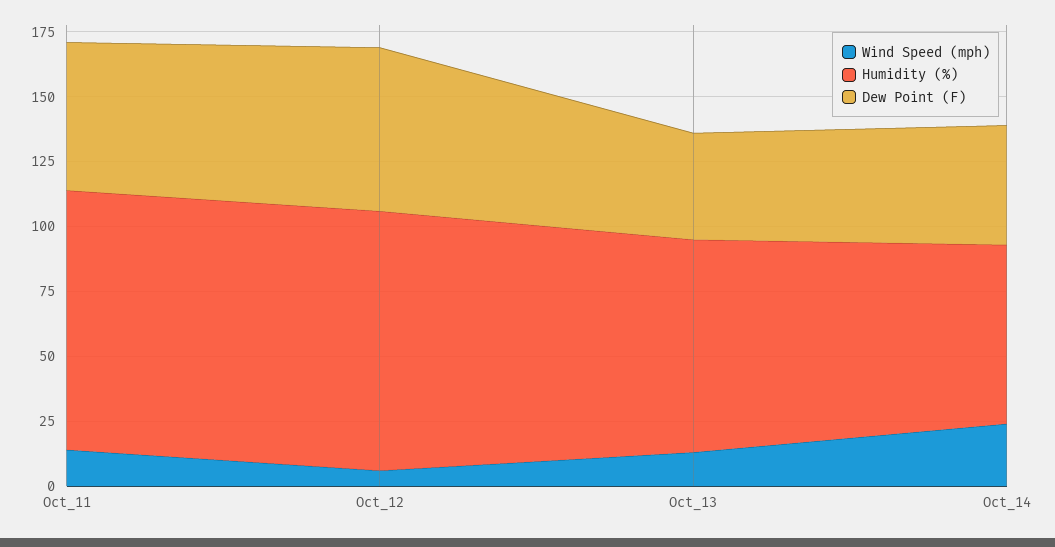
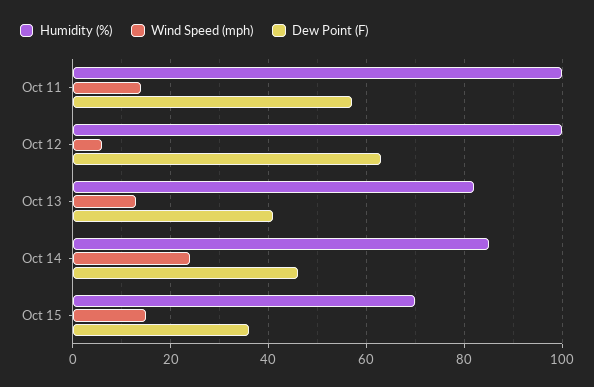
Humidity (%), Oct_14: 70 -> 85
Humidity (%), Oct 15: none -> 70
Wind Speed (mph), Oct 15: none -> 15
Dew Point (F), Oct 15: none -> 35

